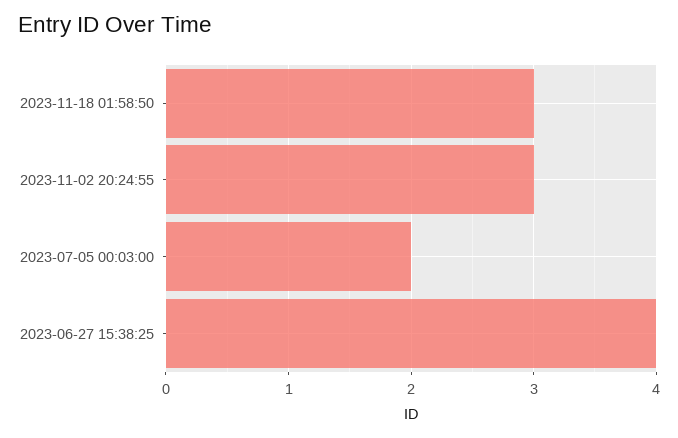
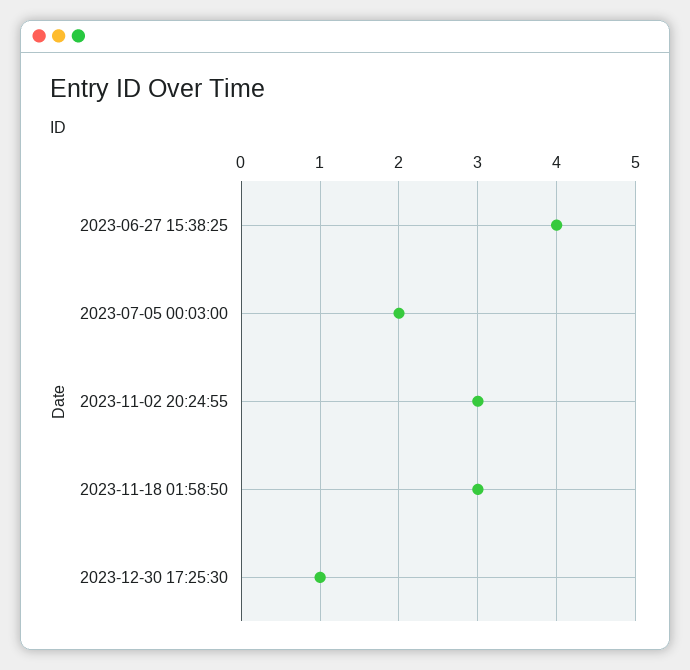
2023-12-30 17:25:30: none -> 1

